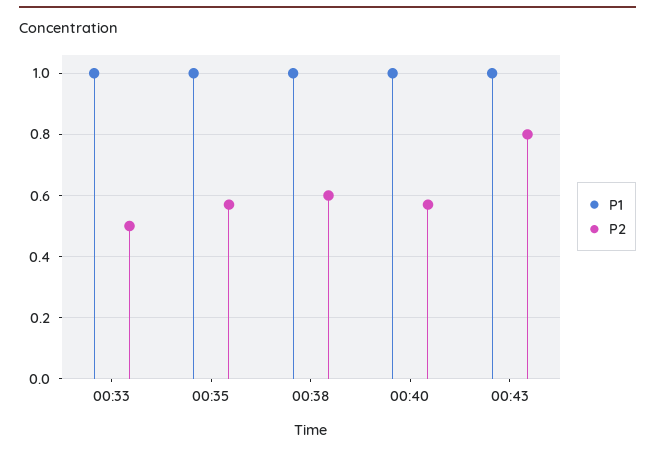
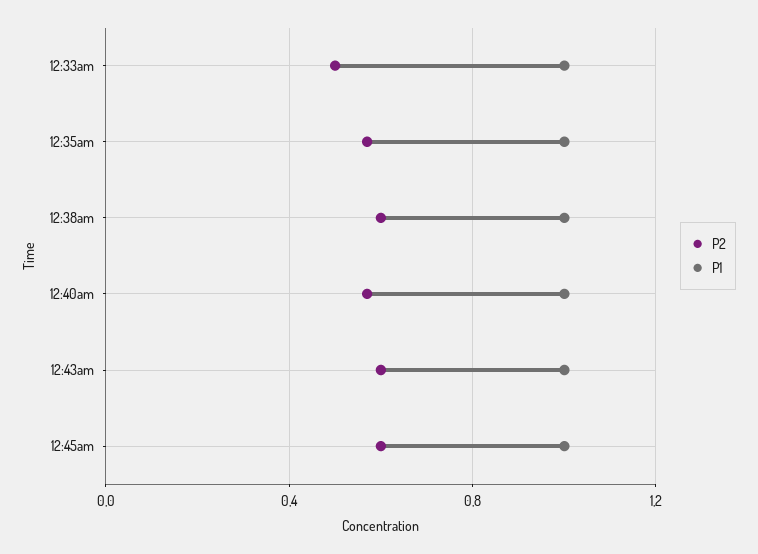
P2, 00:43: 0.8 -> 0.6
P2, 12:45am: none -> 0.6
P1, 12:45am: none -> 1

